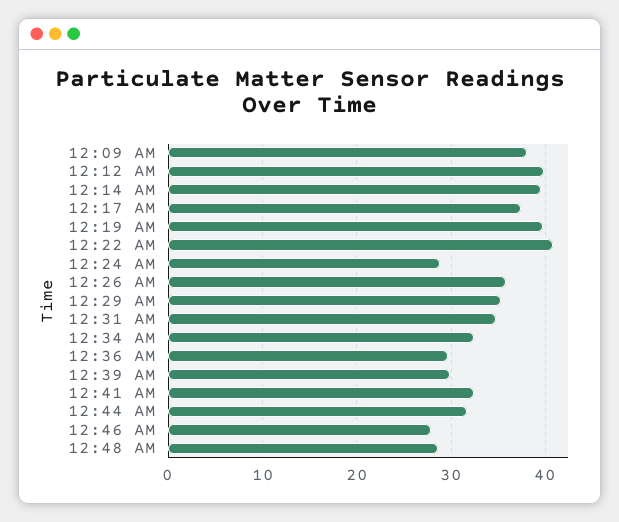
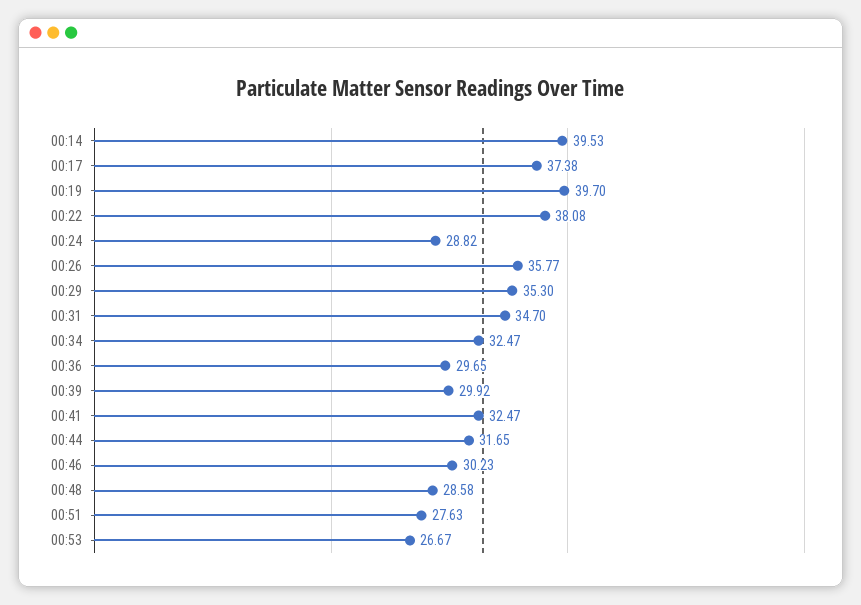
12:09 AM: 38 -> none
12:12 AM: 40 -> none
12:22 AM: 41 -> 38.08
12:46 AM: 28 -> 30.23
00:51: none -> 27.63
00:53: none -> 26.67

